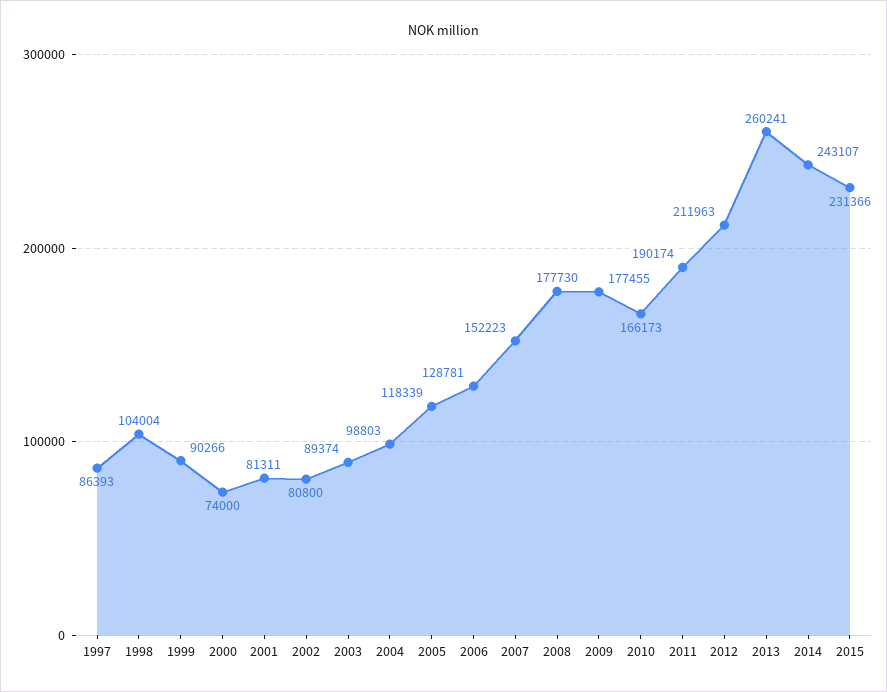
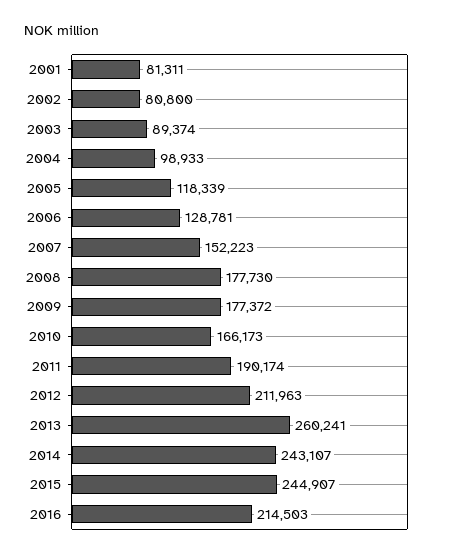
1997: 86393 -> none
1998: 104004 -> none
1999: 90266 -> none
2000: 74000 -> none
2004: 98803 -> 98933
2009: 177455 -> 177372
2015: 231366 -> 244907
2016: none -> 214503

